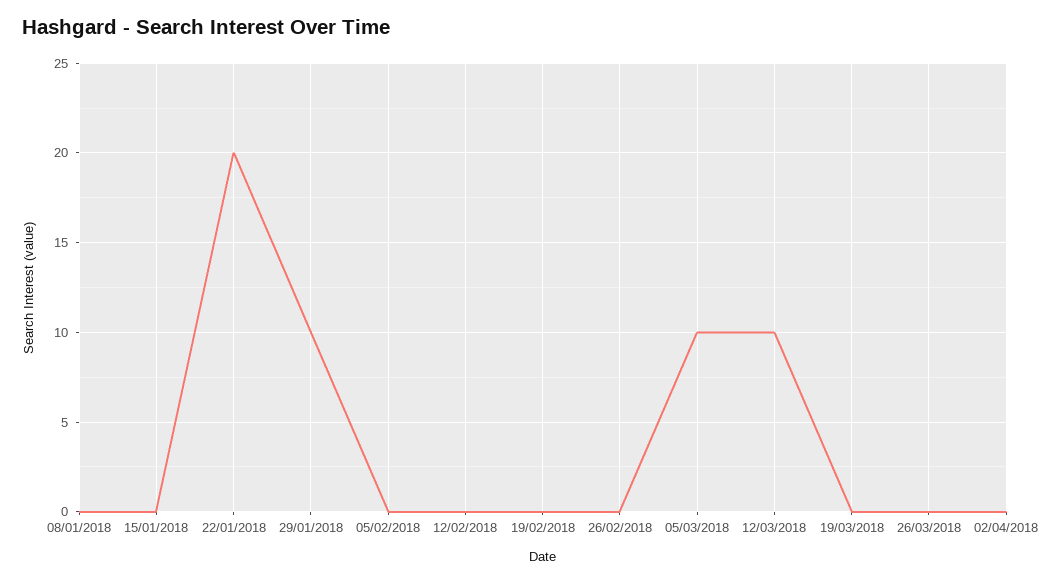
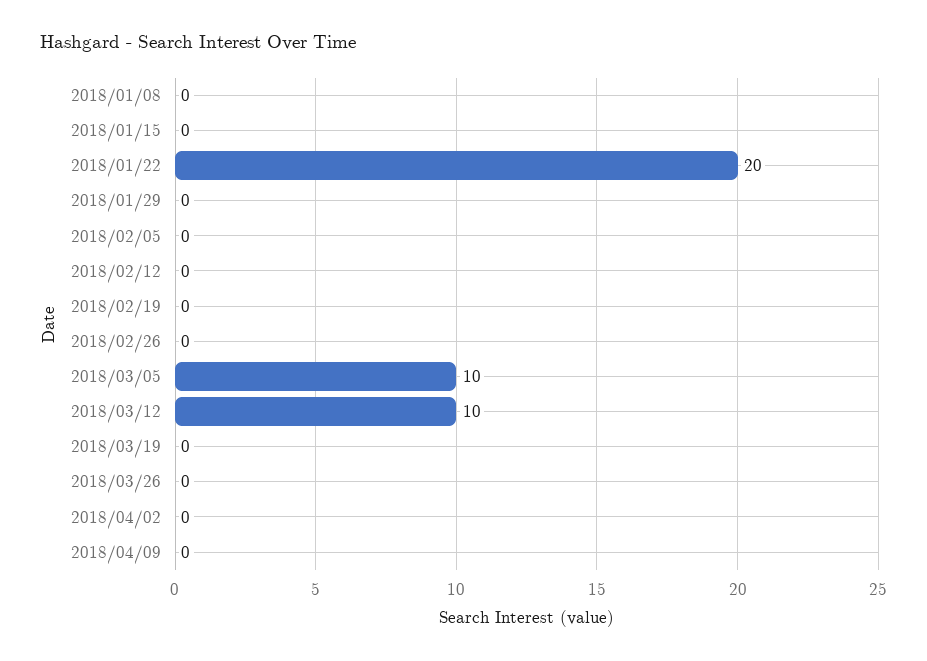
29/01/2018: 10 -> 0
2018/04/09: none -> 0

